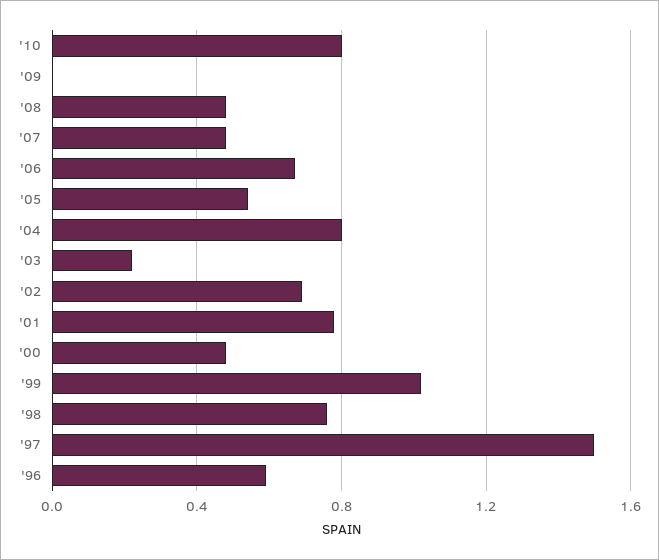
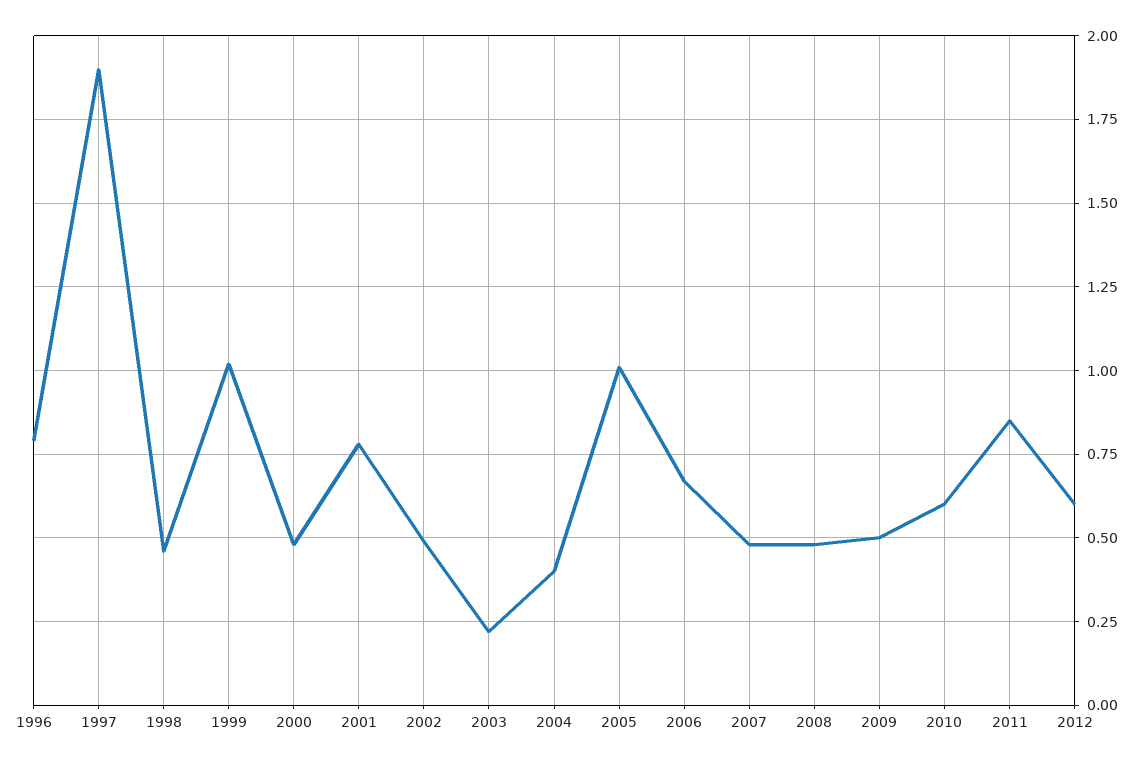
'10: 0.8 -> 0.6
'09: 0 -> 0.5
'05: 0.55 -> 1
'04: 0.8 -> 0.4
'02: 0.7 -> 0.5
'98: 0.75 -> 0.45
'97: 1.5 -> 1.9
'96: 0.6 -> 0.8
2011: none -> 0.85
2012: none -> 0.6

